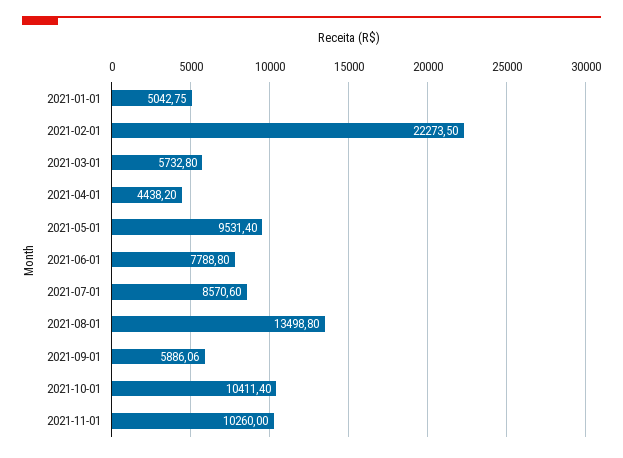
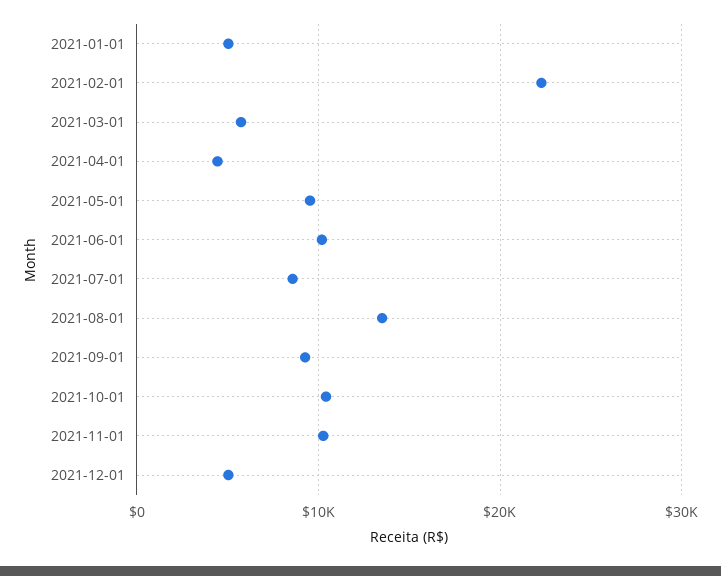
2021-06-01: 7788.8 -> 10000
2021-09-01: 5886.06 -> 9000
2021-12-01: none -> 5000

